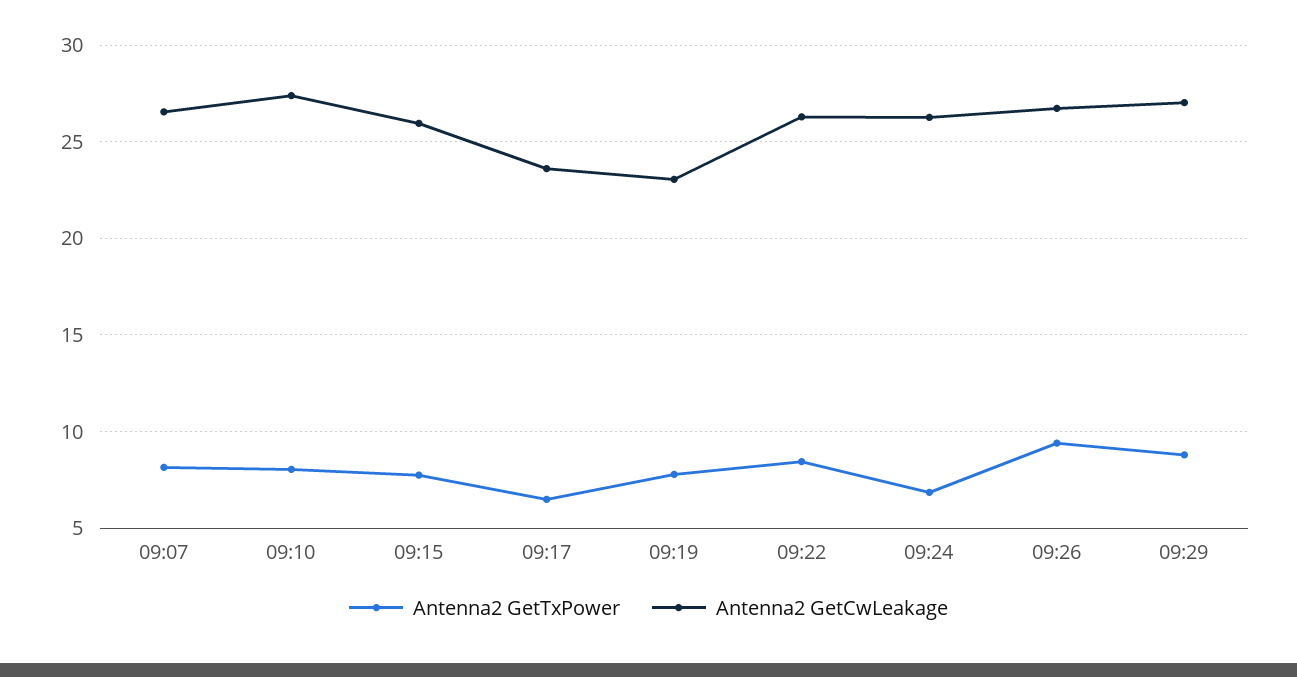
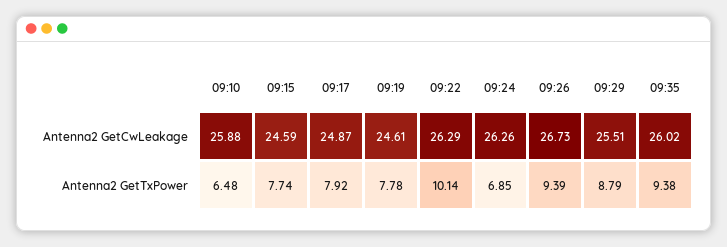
Antenna2 GetTxPower, 09:07: 8 -> none
Antenna2 GetCwLeakage, 09:07: 26.5 -> none
Antenna2 GetTxPower, 09:10: 8 -> 6.48
Antenna2 GetCwLeakage, 09:10: 27.5 -> 25.88
Antenna2 GetCwLeakage, 09:15: 26 -> 24.59
Antenna2 GetTxPower, 09:17: 6.5 -> 7.92
Antenna2 GetCwLeakage, 09:17: 23.5 -> 24.87
Antenna2 GetCwLeakage, 09:19: 23 -> 24.61
Antenna2 GetTxPower, 09:22: 8.5 -> 10.14
Antenna2 GetCwLeakage, 09:29: 27 -> 25.51
Antenna2 GetCwLeakage, 09:35: none -> 26.02
Antenna2 GetTxPower, 09:35: none -> 9.38

